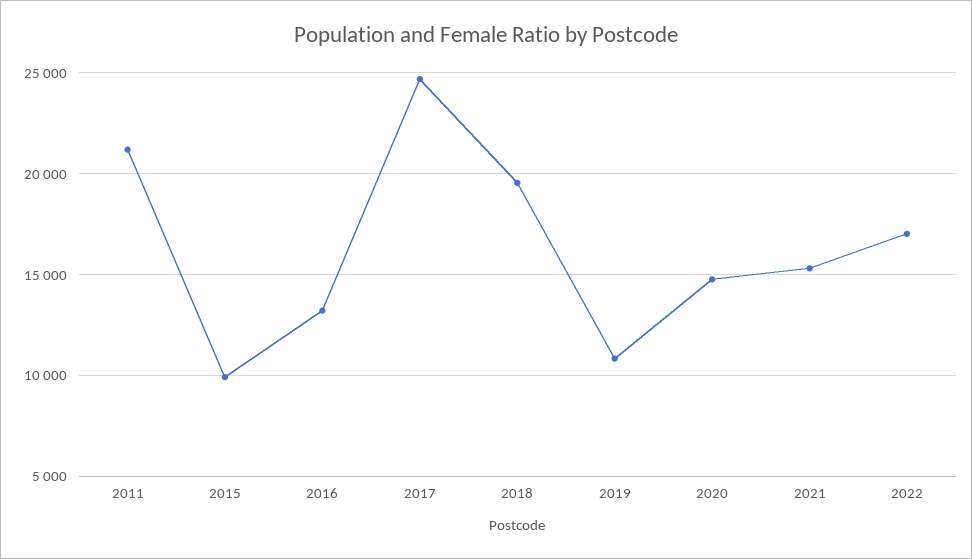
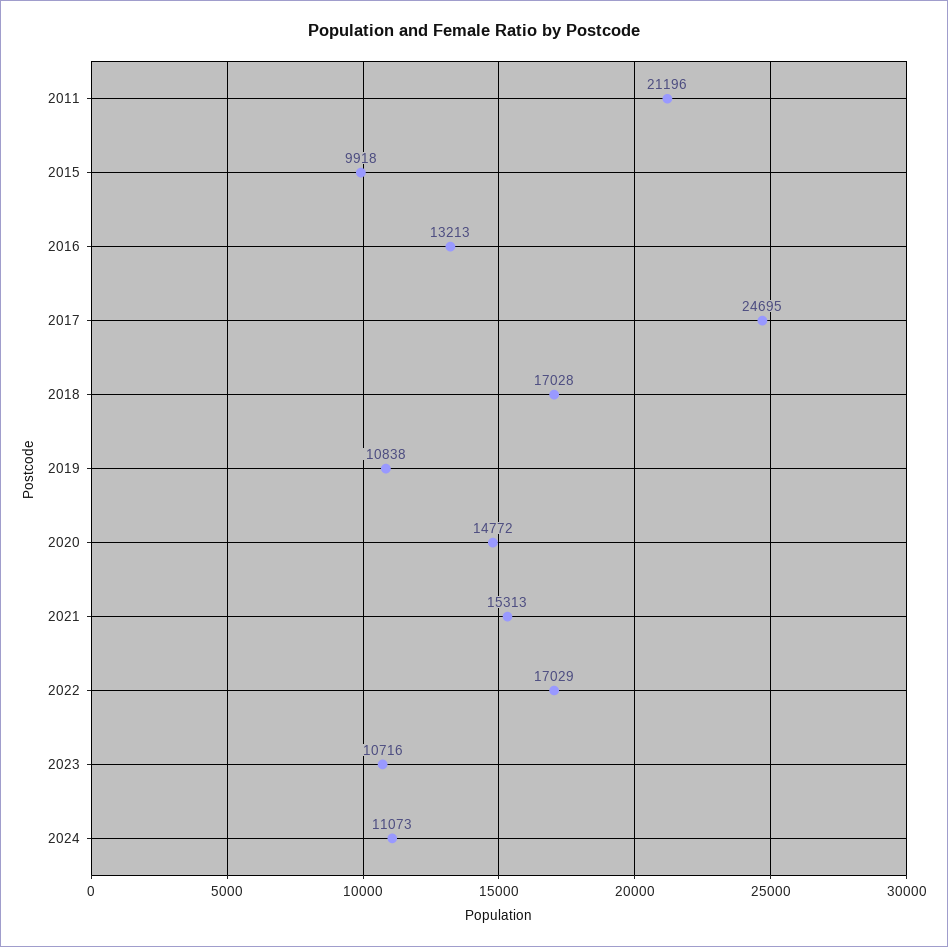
2018: 19500 -> 17028
2023: none -> 10716
2024: none -> 11073

